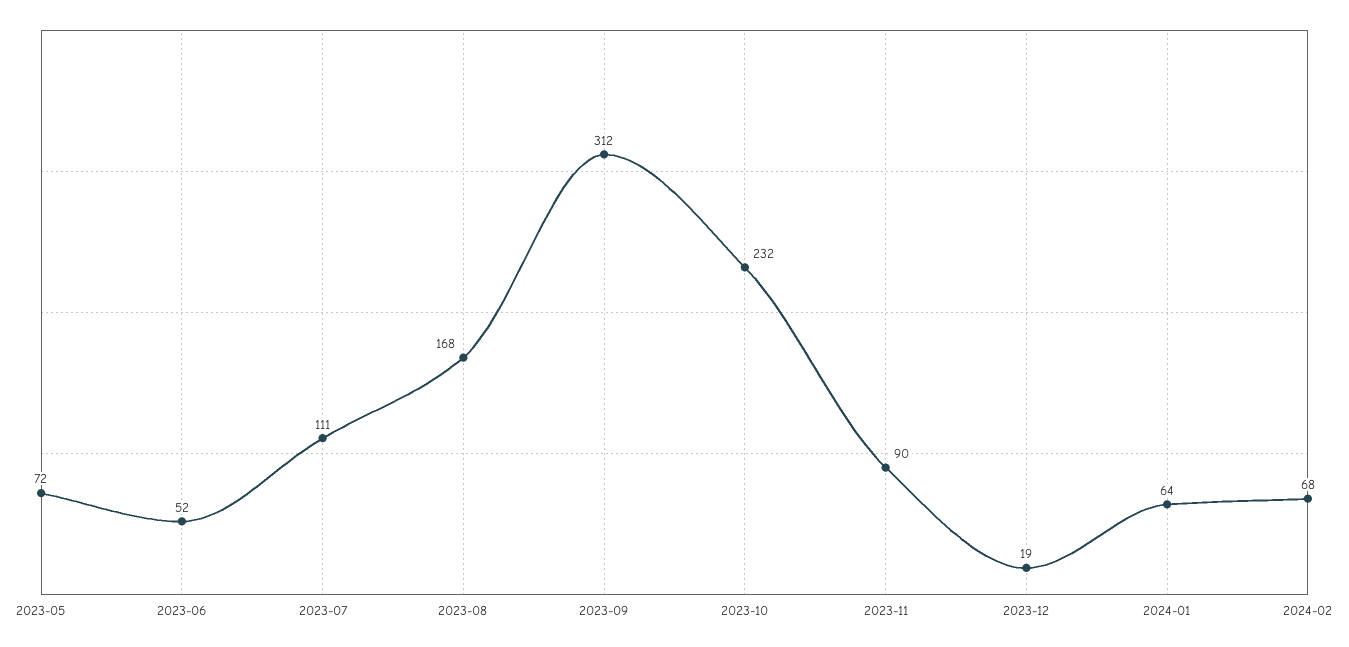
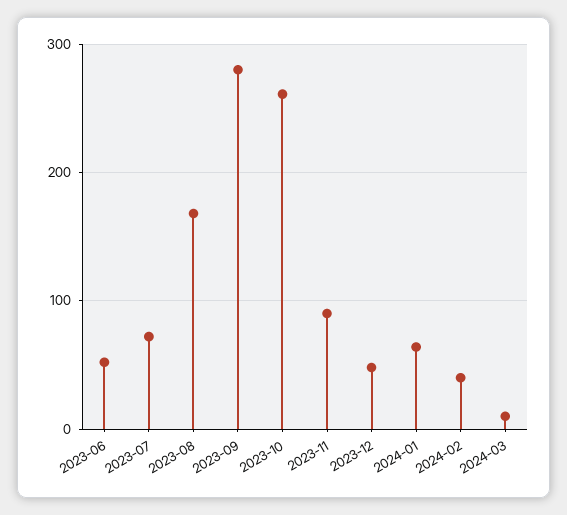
2023-05: 72 -> none
2023-07: 111 -> 70
2023-09: 312 -> 280
2023-10: 232 -> 260
2023-12: 19 -> 50
2024-02: 68 -> 40
2024-03: none -> 10

